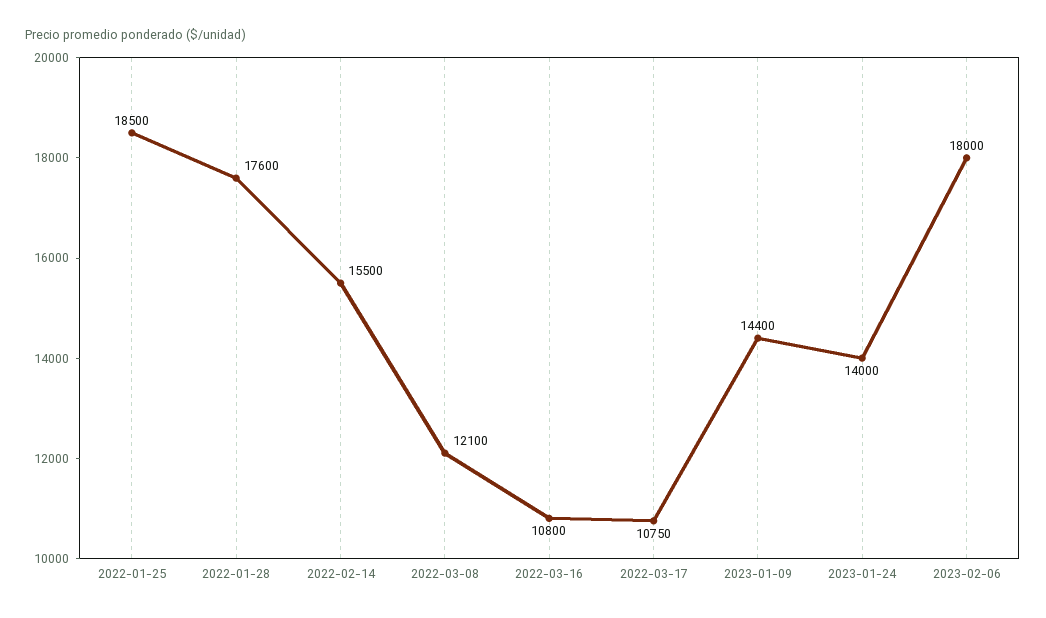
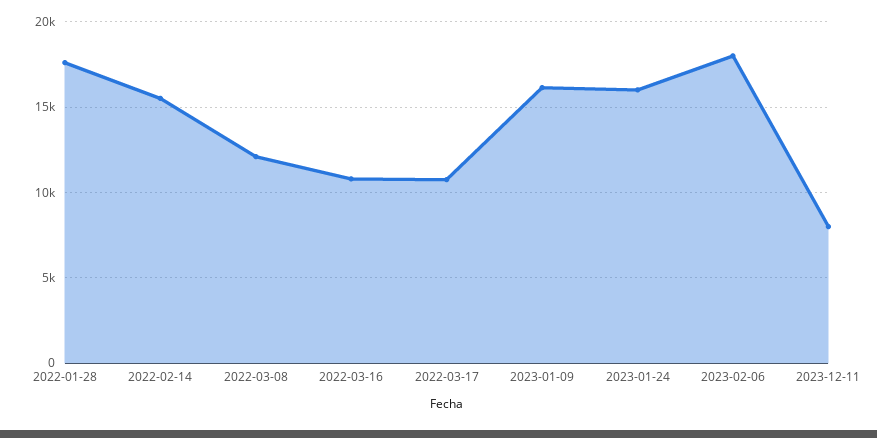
2022-01-25: 18500 -> none
2023-01-09: 14400 -> 16000
2023-01-24: 14000 -> 16000
2023-12-11: none -> 8000

